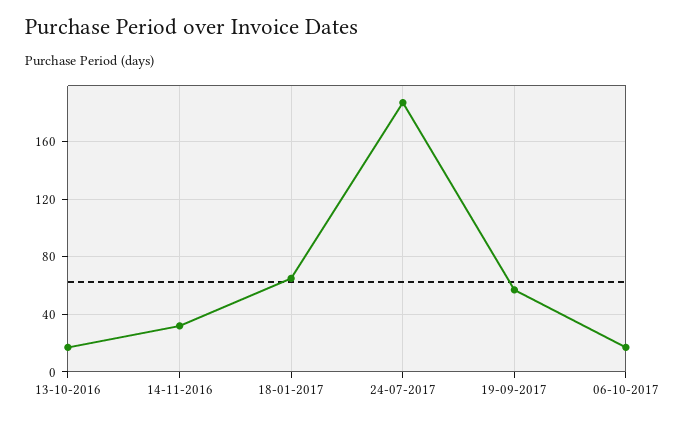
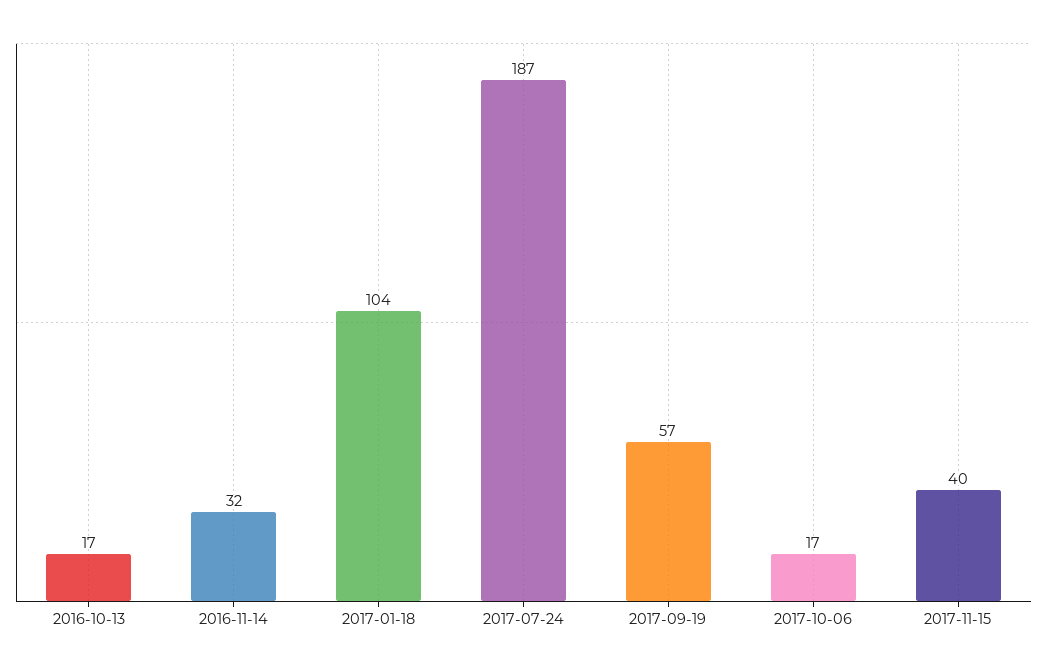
18-01-2017: 65 -> 104
2017-11-15: none -> 40

